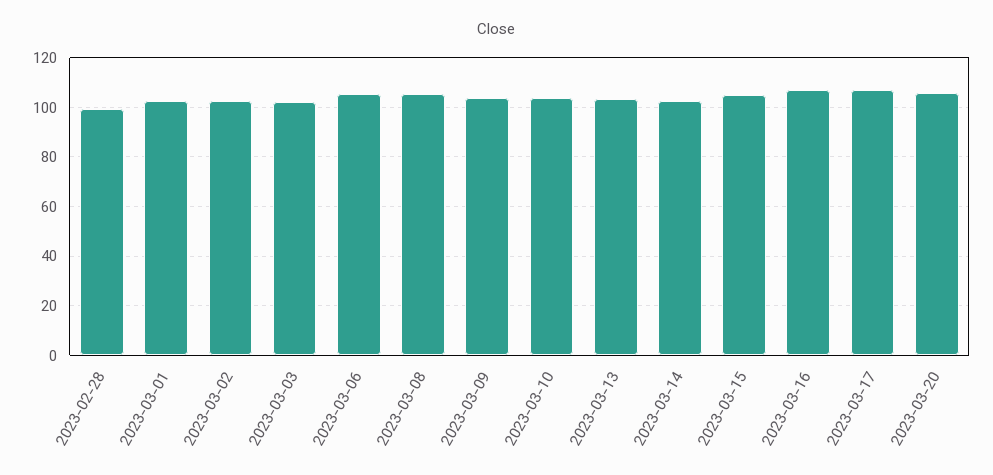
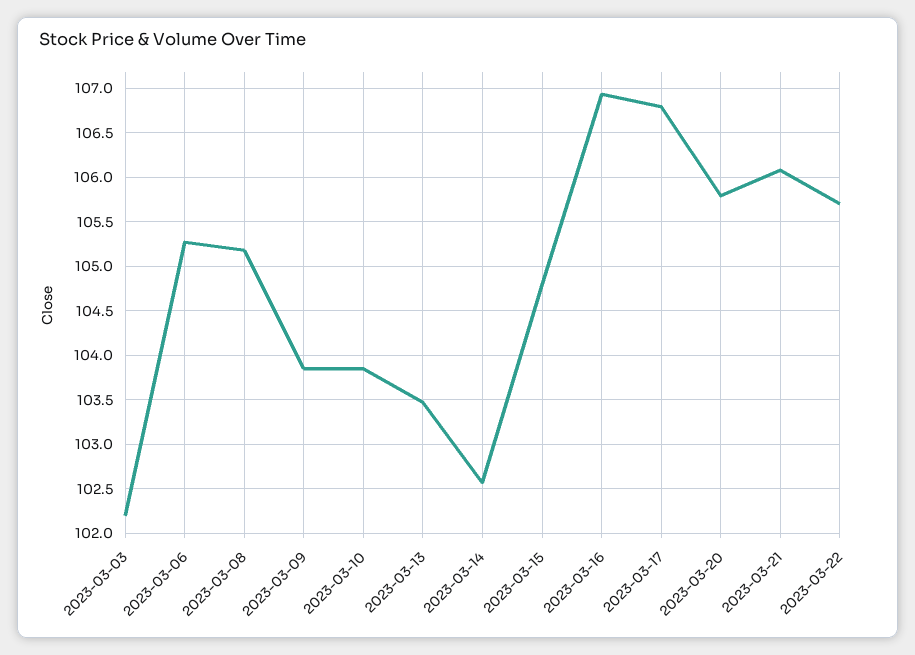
2023-02-28: 100 -> none
2023-03-01: 102.5 -> none
2023-03-02: 102.5 -> none
2023-03-21: none -> 106.1
2023-03-22: none -> 105.7

